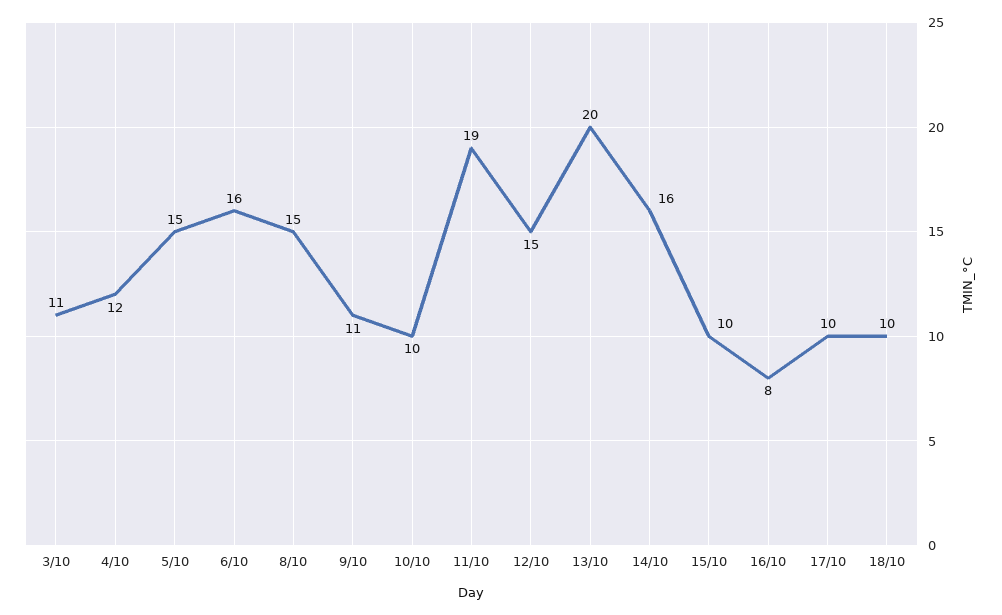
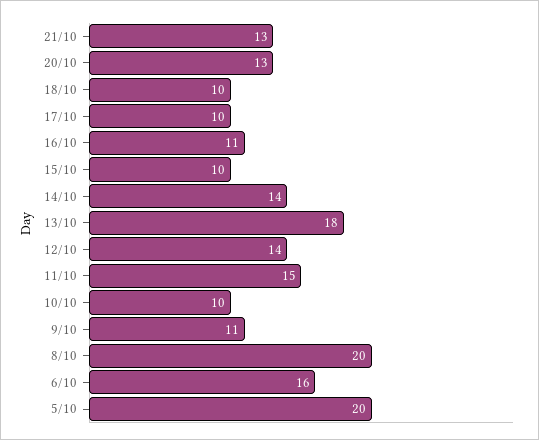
3/10: 11 -> none
4/10: 12 -> none
5/10: 15 -> 20
8/10: 15 -> 20
11/10: 19 -> 15
12/10: 15 -> 14
13/10: 20 -> 18
14/10: 16 -> 14
16/10: 8 -> 11
21/10: none -> 13
20/10: none -> 13

